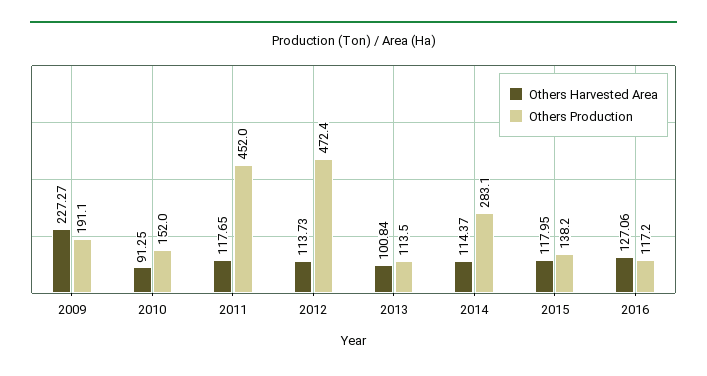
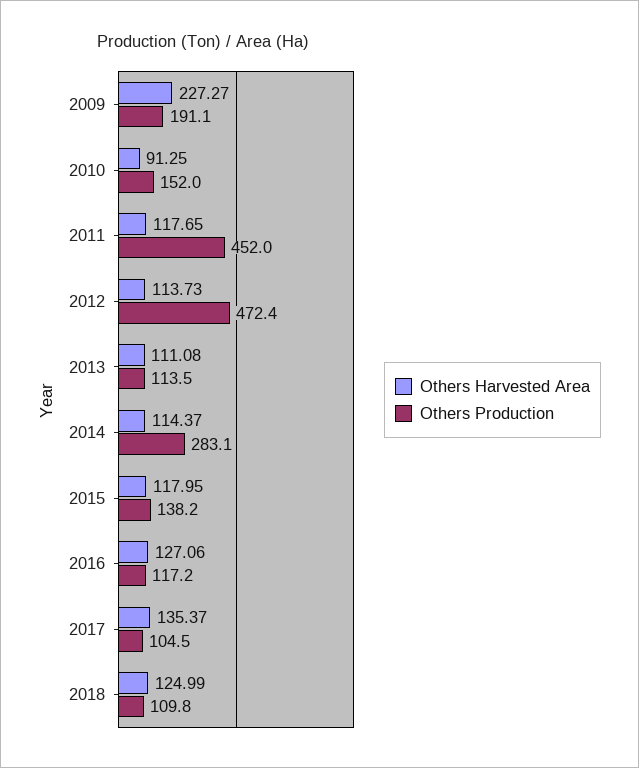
Others Harvested Area, 2013: 100.84 -> 111.08
Others Harvested Area, 2017: none -> 135.37
Others Production, 2017: none -> 104.5
Others Harvested Area, 2018: none -> 124.99
Others Production, 2018: none -> 109.8

